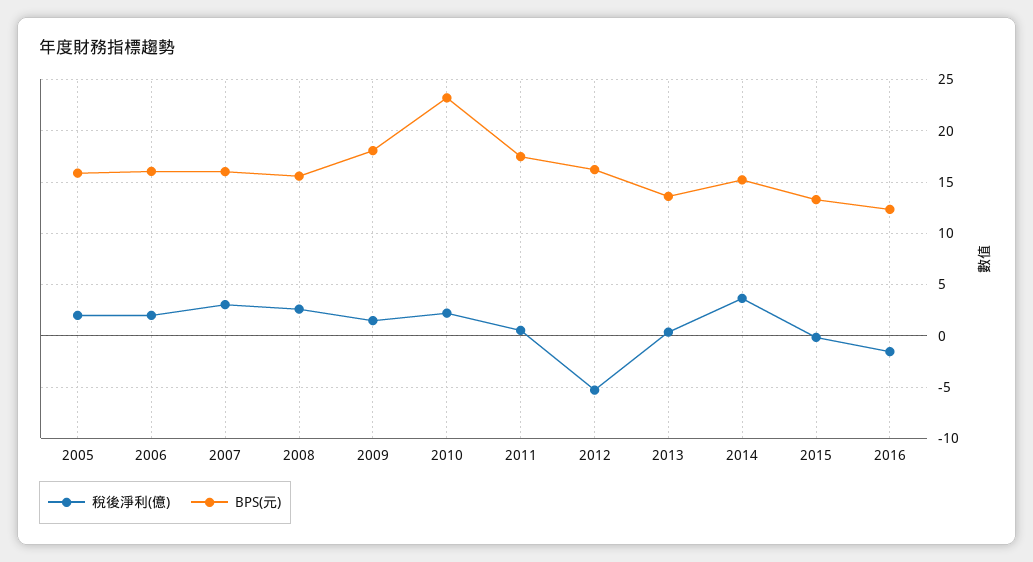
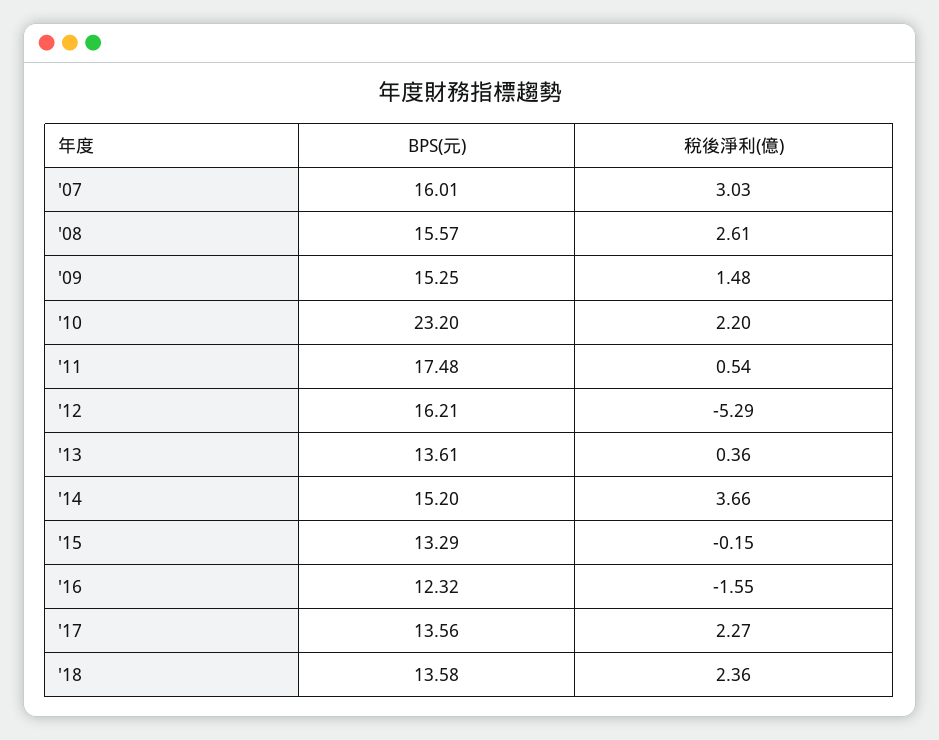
稅後淨利(億), 2005: 2 -> none
BPS(元), 2005: 16 -> none
稅後淨利(億), 2006: 2 -> none
BPS(元), 2006: 16 -> none
BPS(元), 2009: 18 -> 15.25
BPS(元), '17: none -> 13.56
稅後淨利(億), '17: none -> 2.27
BPS(元), '18: none -> 13.58
稅後淨利(億), '18: none -> 2.36

